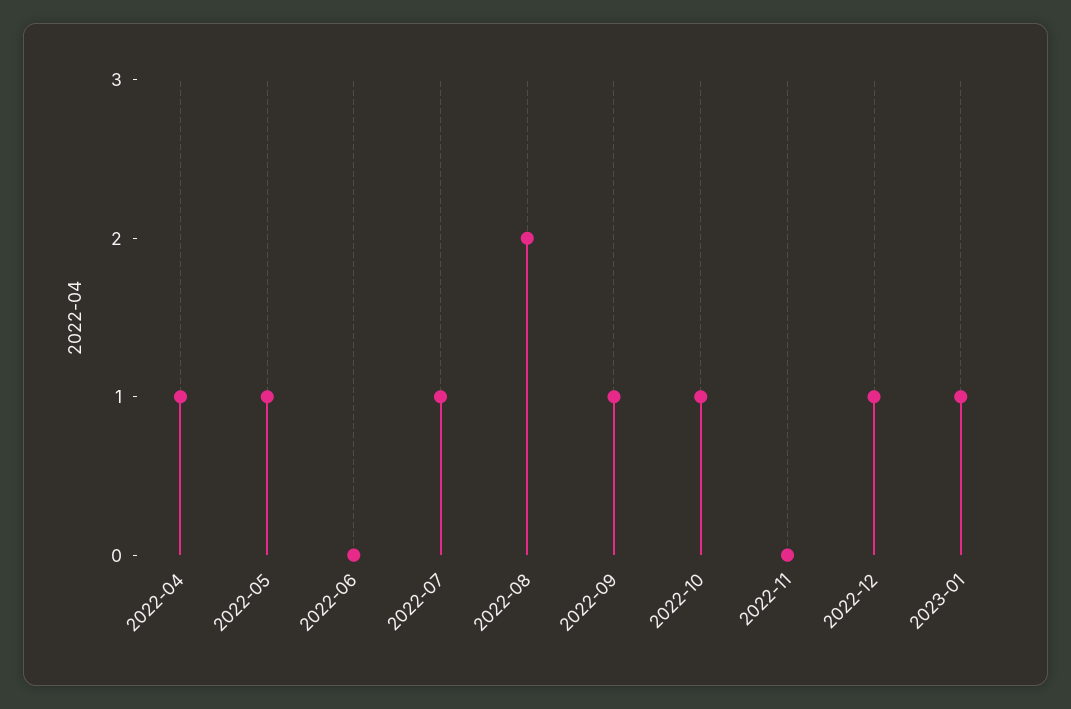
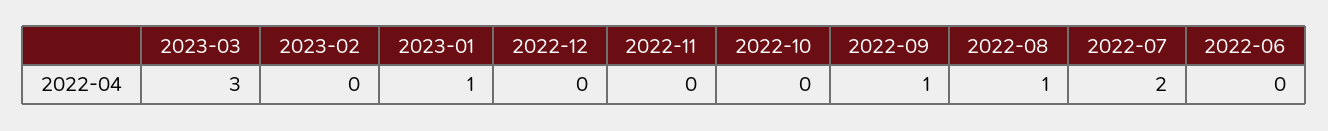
2022-04: 1 -> none
2022-05: 1 -> none
2022-07: 1 -> 2
2022-08: 2 -> 1
2022-10: 1 -> 0
2022-12: 1 -> 0
2023-03: none -> 3
2023-02: none -> 0

